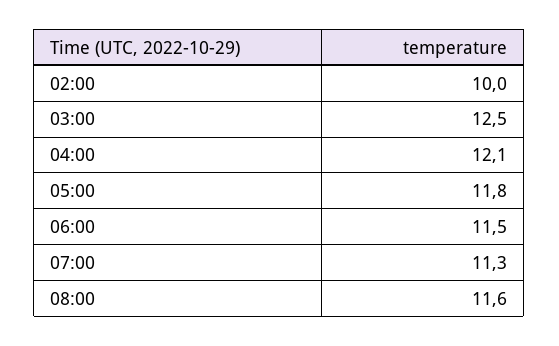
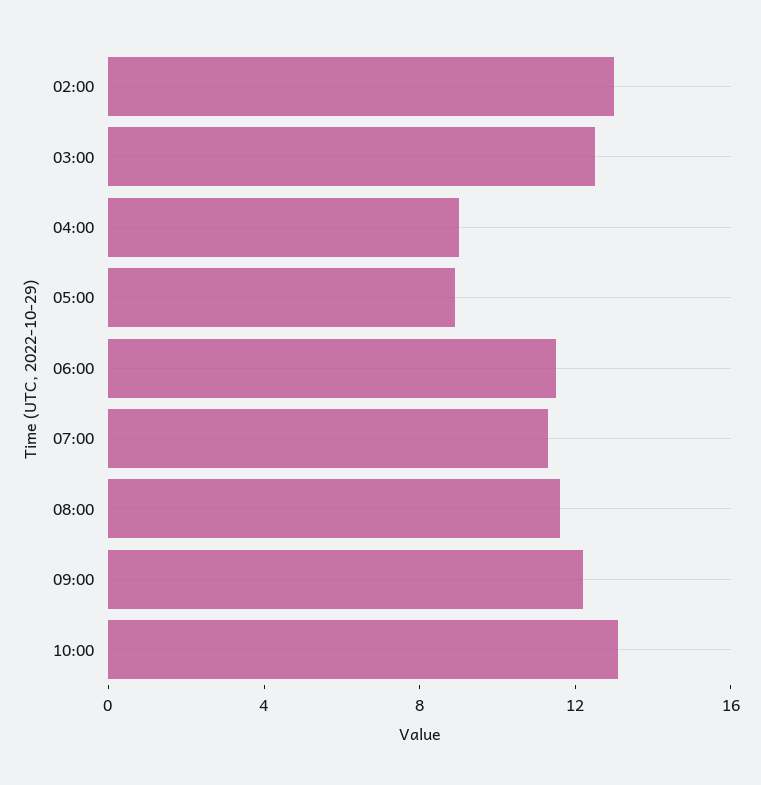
02:00: 10 -> 13
04:00: 12.1 -> 9
05:00: 11.8 -> 9
09:00: none -> 12
10:00: none -> 13

